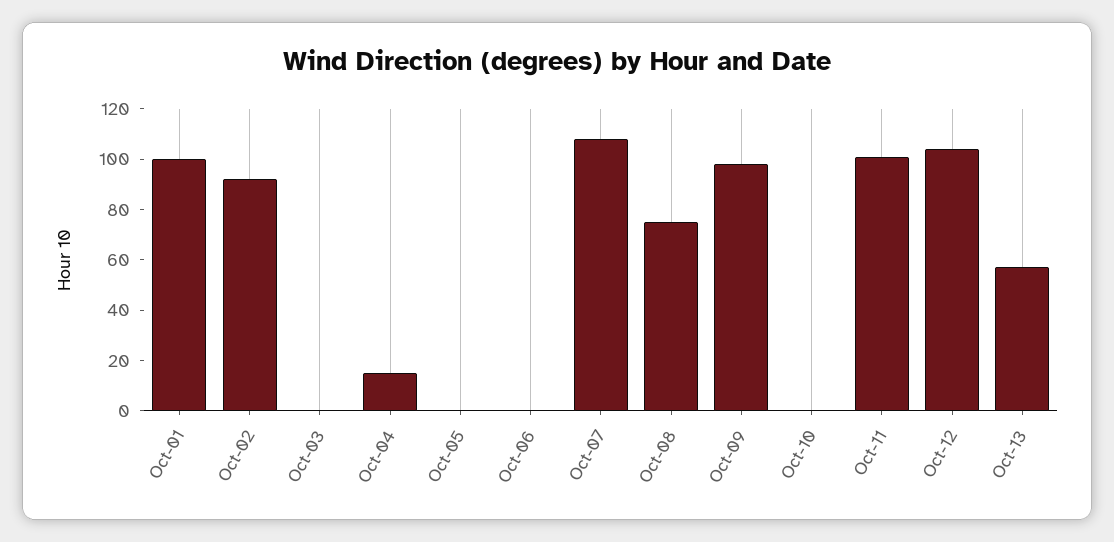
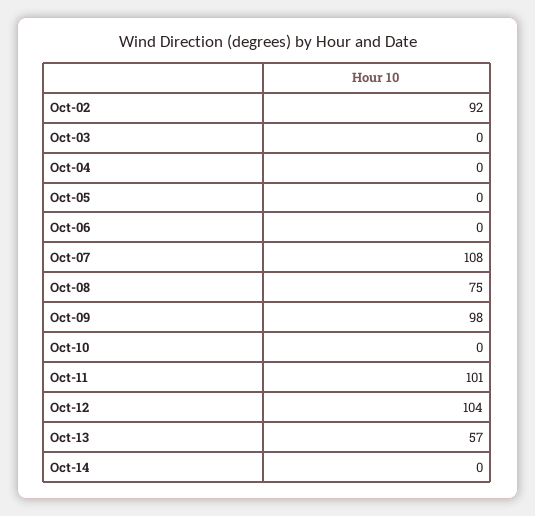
Oct-01: 100 -> none
Oct-04: 15 -> 0
Oct-14: none -> 0

